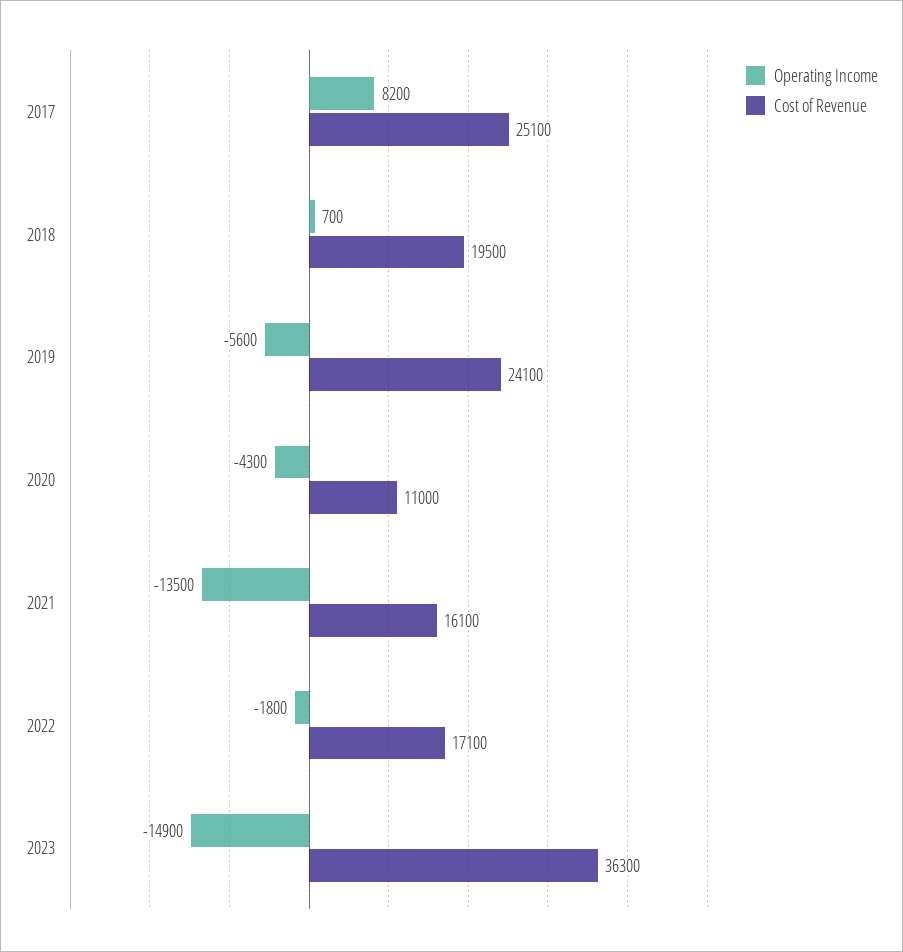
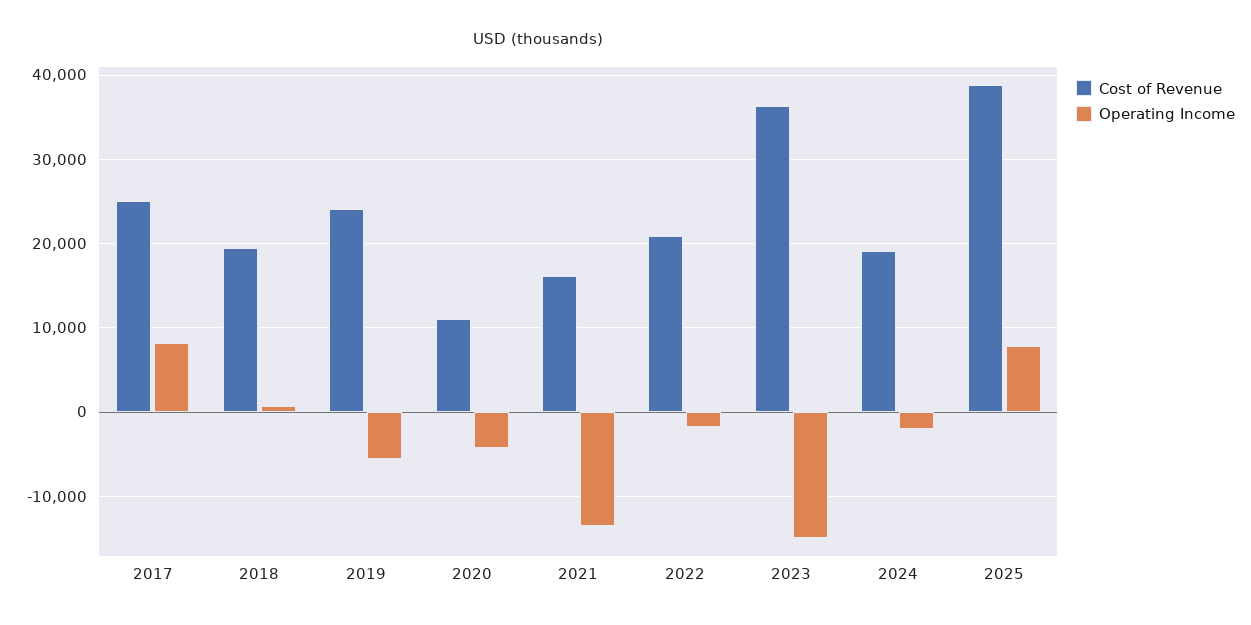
Cost of Revenue, 2022: 17100 -> 21000
Cost of Revenue, 2024: none -> 19000
Operating Income, 2024: none -> -2000
Cost of Revenue, 2025: none -> 39000
Operating Income, 2025: none -> 8000

